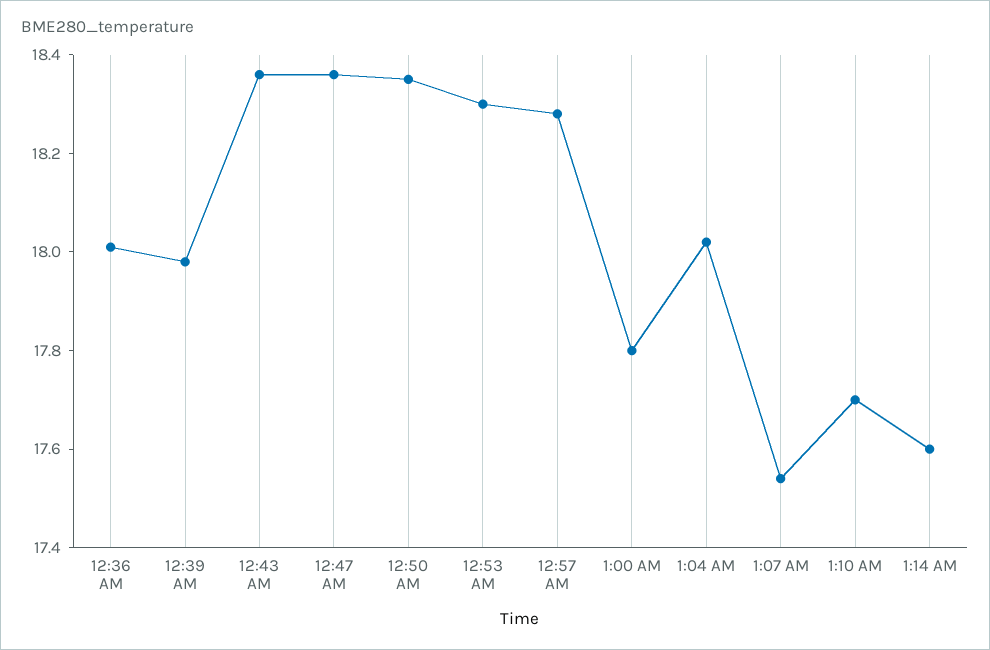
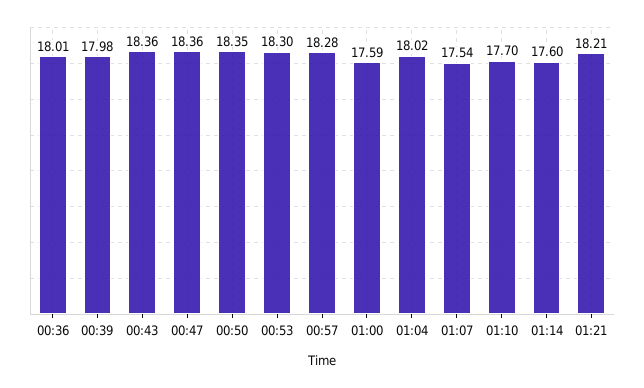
1:00 AM: 17.8 -> 17.59
01:21: none -> 18.21

